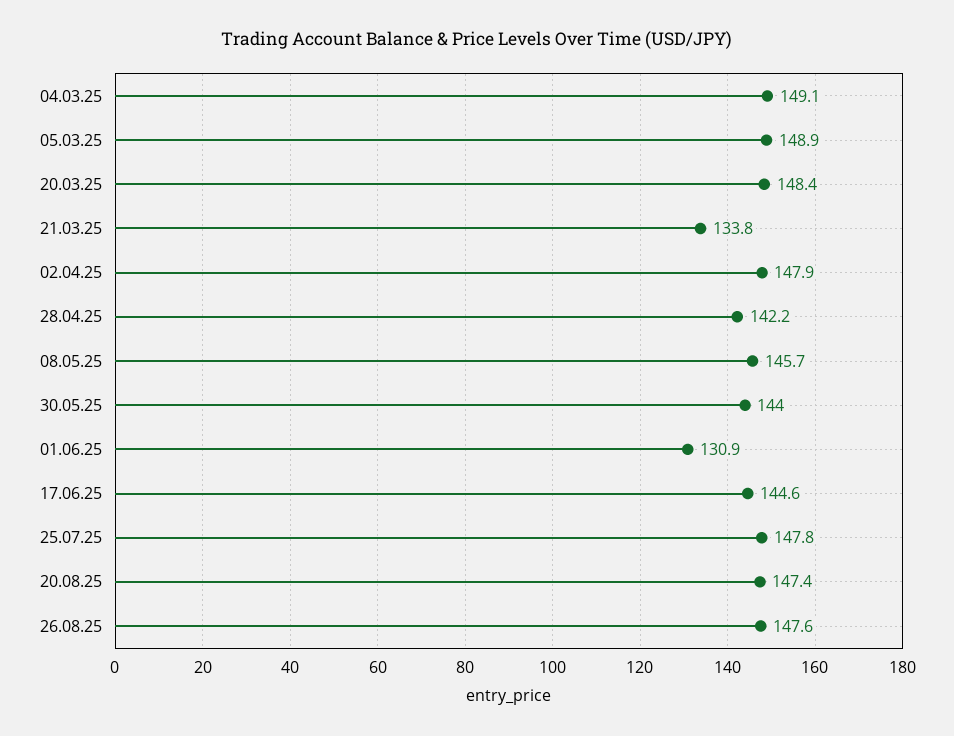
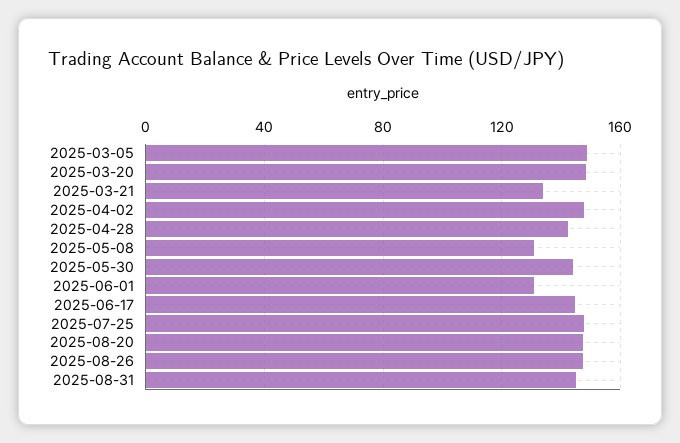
04.03.25: 149.1 -> none
08.05.25: 145.7 -> 130
2025-08-31: none -> 145

